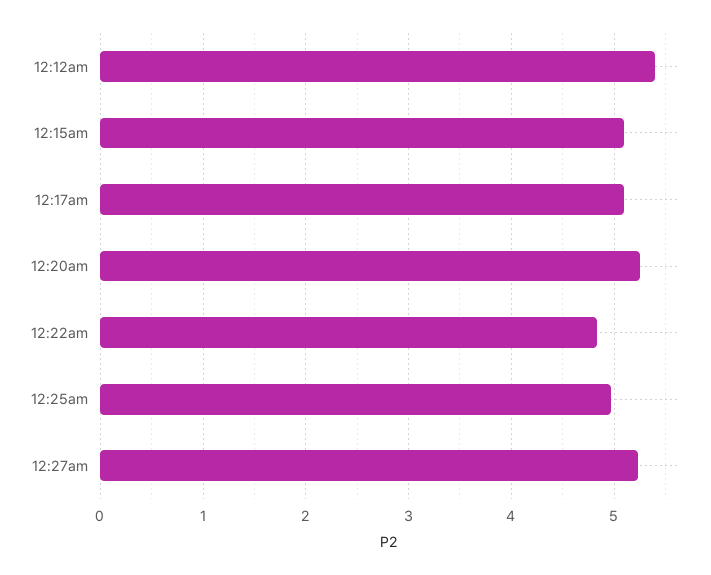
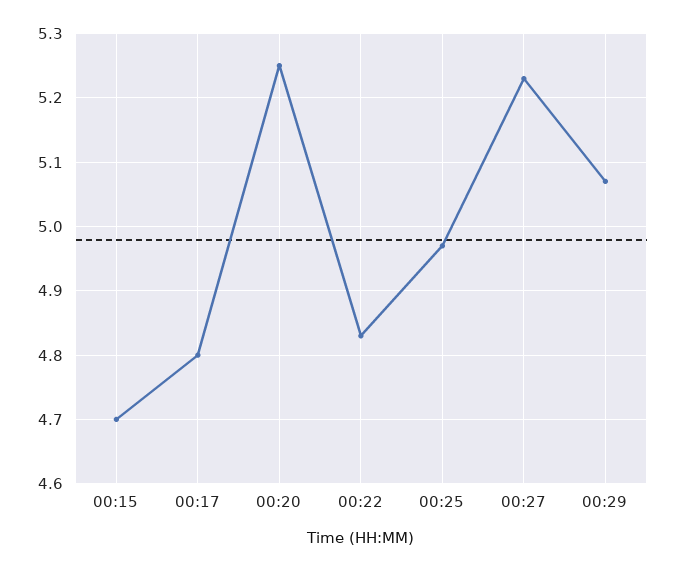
12:12am: 5.4 -> none
12:15am: 5.1 -> 4.7
12:17am: 5.1 -> 4.8
00:29: none -> 5.07

